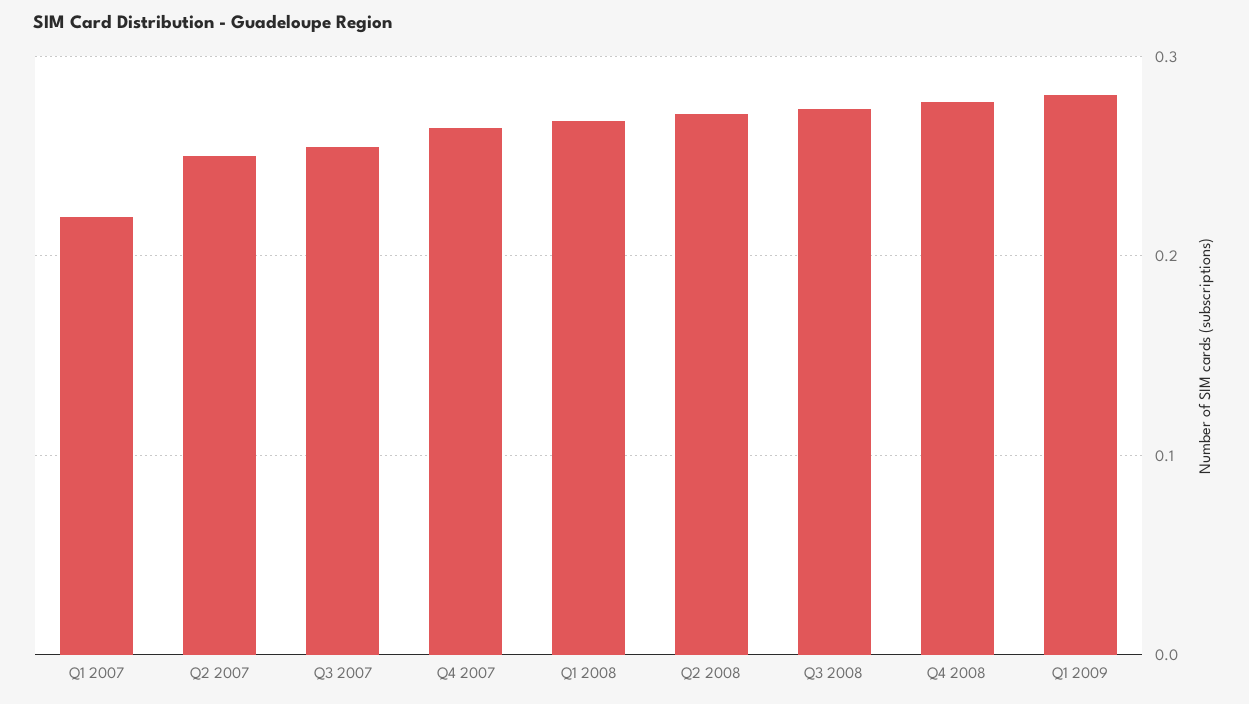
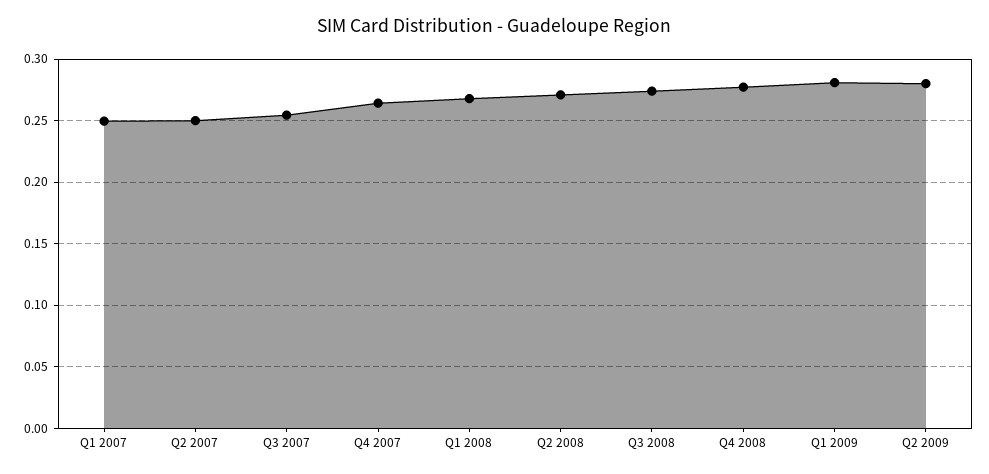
Q1 2007: 0.22 -> 0.25
Q2 2009: none -> 0.28

